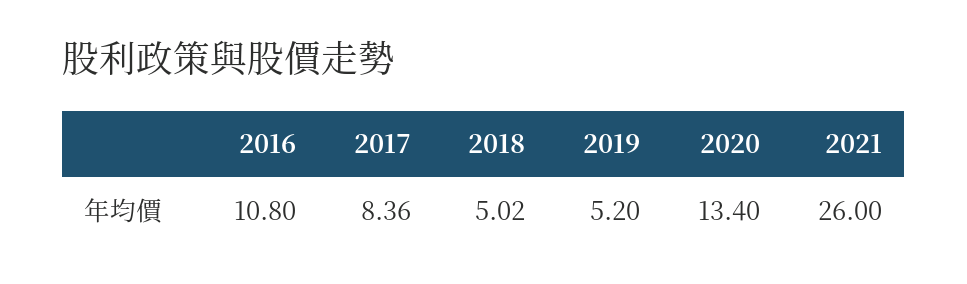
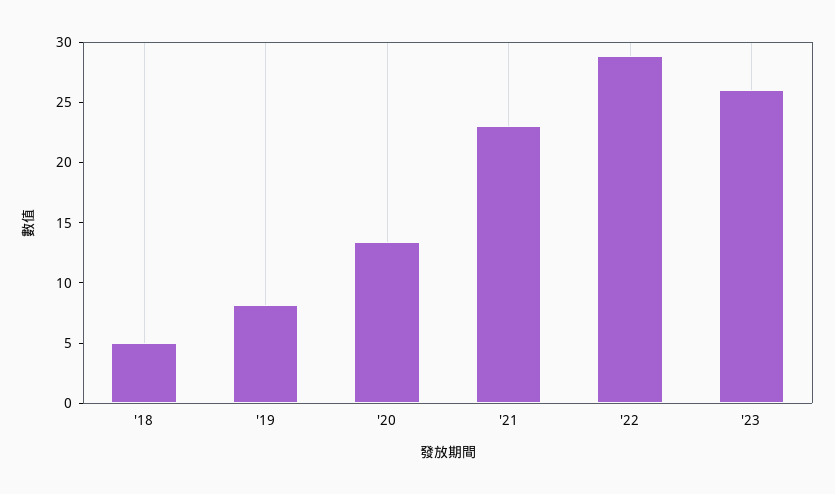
2016: 10.8 -> none
2017: 8.36 -> none
2019: 5.2 -> 8
2021: 26 -> 23
'22: none -> 29
'23: none -> 26

